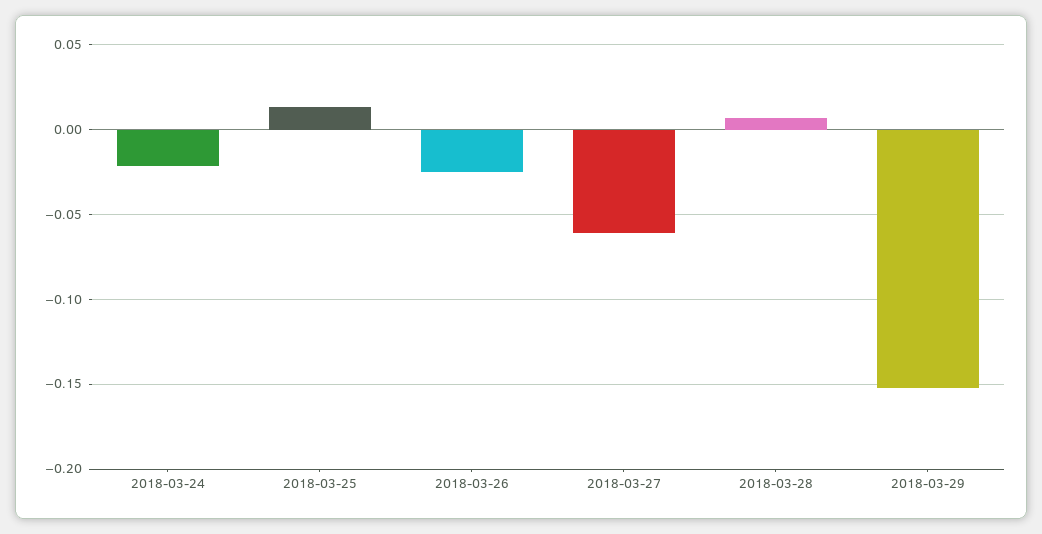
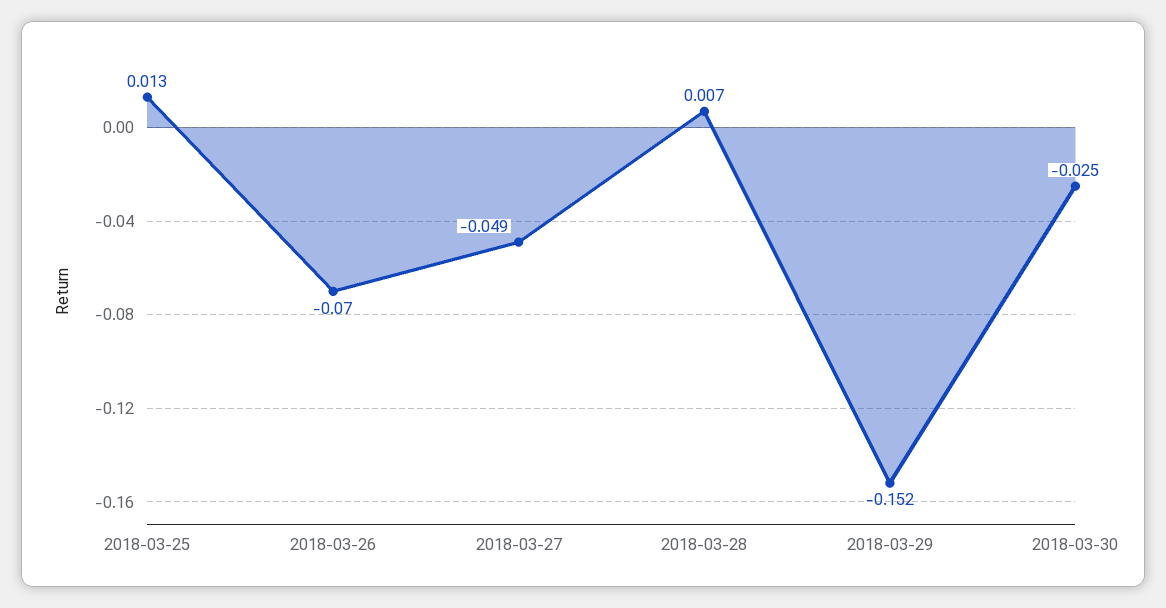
2018-03-24: -0.02 -> none
2018-03-26: -0.025 -> -0.07
2018-03-27: -0.06 -> -0.049
2018-03-30: none -> -0.025

